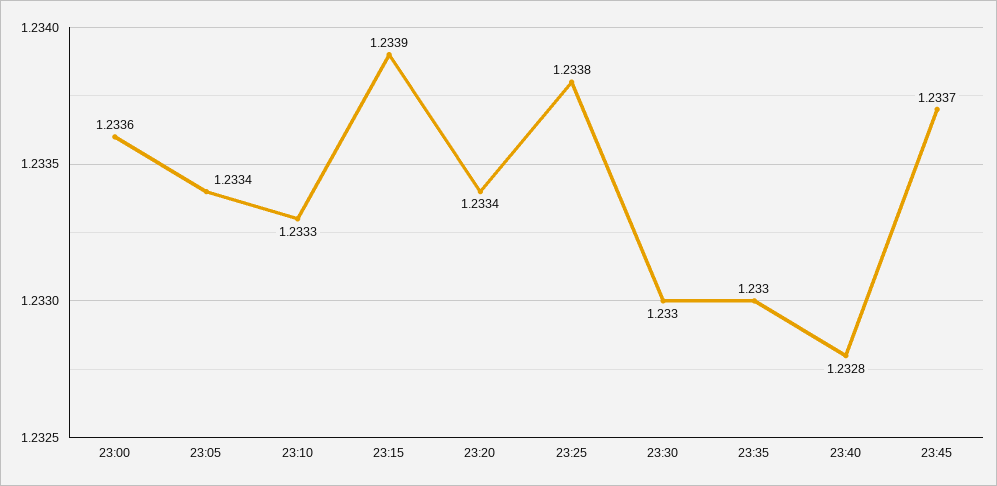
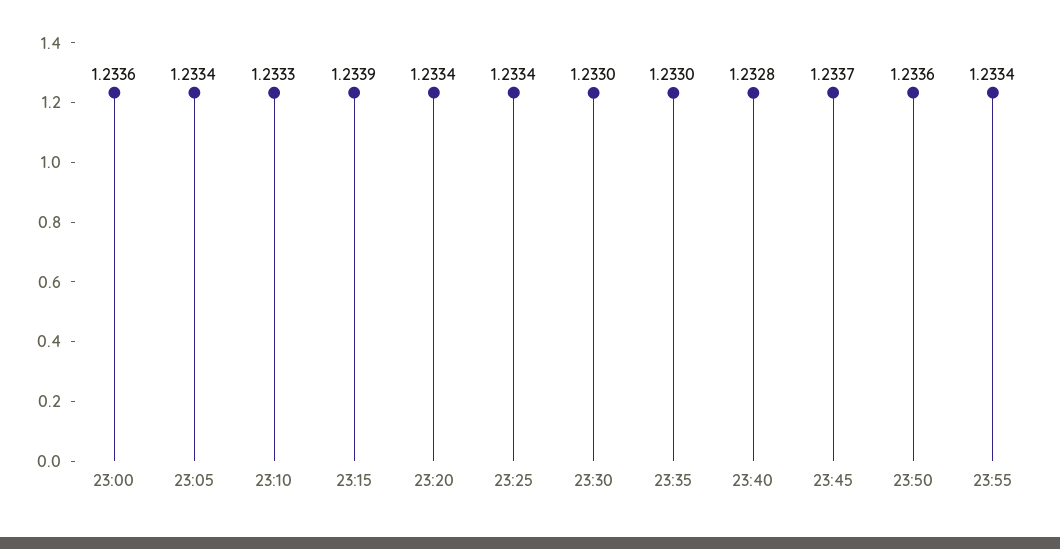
23:25: 1.2338 -> 1.2334
23:50: none -> 1.2336
23:55: none -> 1.2334

